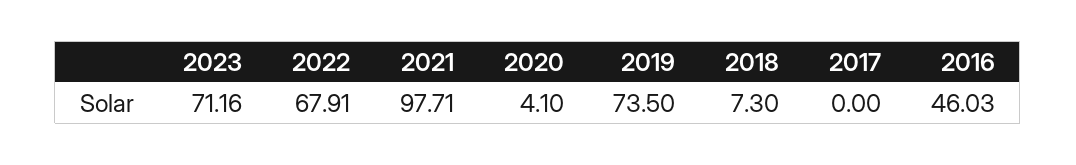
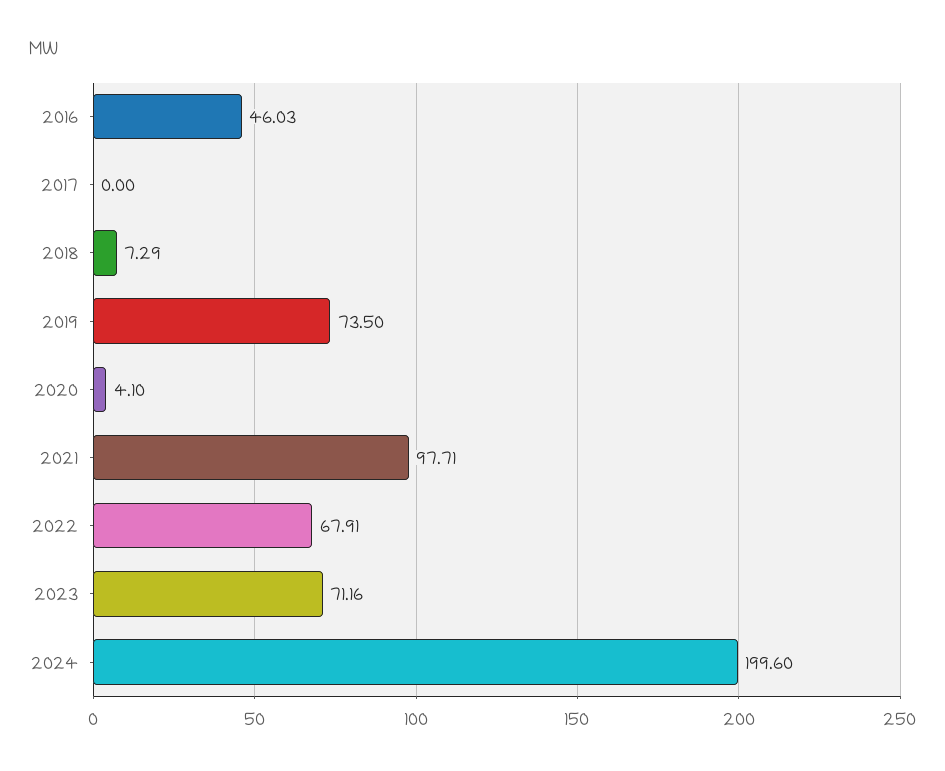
2018: 7.3 -> 7.29
2024: none -> 199.6

